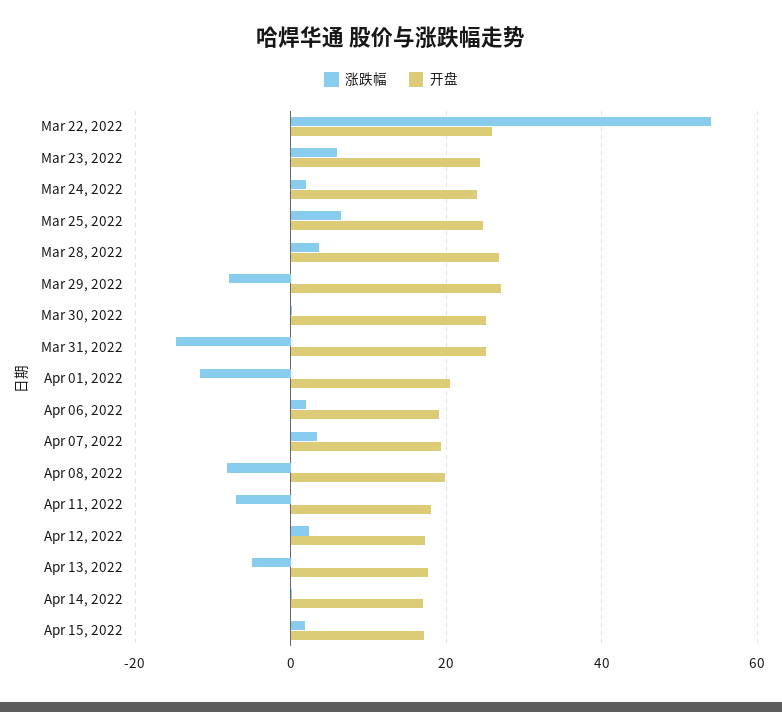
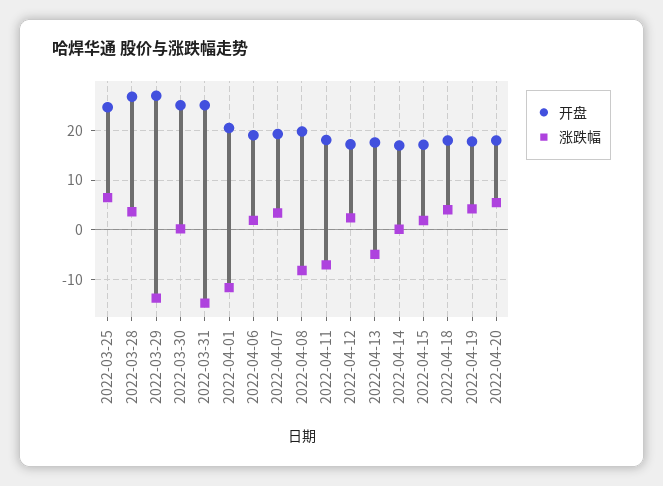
涨跌幅, Mar 22, 2022: 54 -> none
开盘, Mar 22, 2022: 26 -> none
涨跌幅, Mar 23, 2022: 6 -> none
开盘, Mar 23, 2022: 24 -> none
涨跌幅, Mar 24, 2022: 2 -> none
开盘, Mar 24, 2022: 24 -> none
涨跌幅, Mar 29, 2022: -8 -> -14
开盘, 2022-04-18: none -> 18
涨跌幅, 2022-04-18: none -> 4
开盘, 2022-04-19: none -> 18
涨跌幅, 2022-04-19: none -> 4
开盘, 2022-04-20: none -> 18
涨跌幅, 2022-04-20: none -> 6

